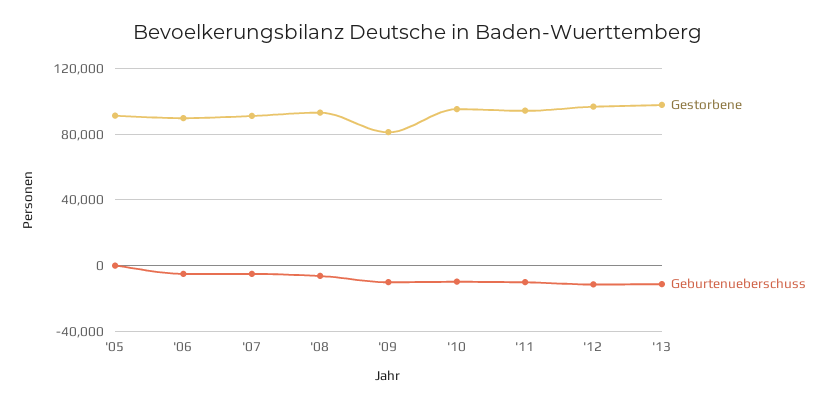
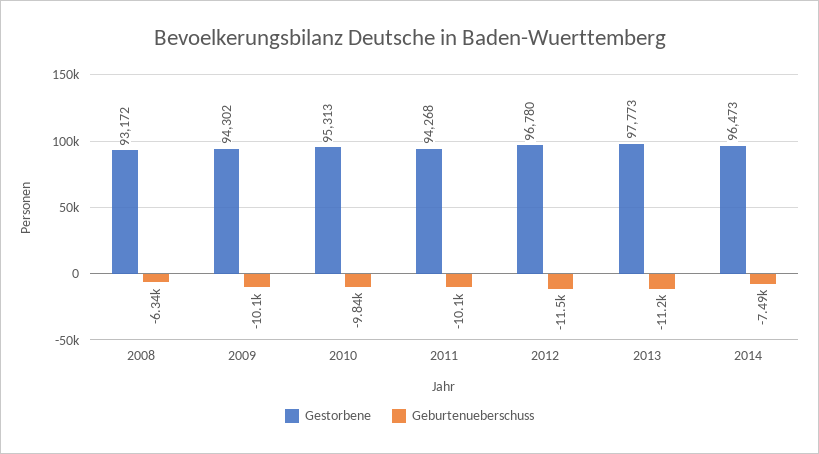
Gestorbene, '05: 90000 -> none
Geburtenueberschuss, '05: 0 -> none
Gestorbene, '06: 90000 -> none
Geburtenueberschuss, '06: -5000 -> none
Gestorbene, '07: 90000 -> none
Geburtenueberschuss, '07: -5000 -> none
Gestorbene, '09: 80000 -> 94302
Gestorbene, 2014: none -> 96473
Geburtenueberschuss, 2014: none -> -7490

